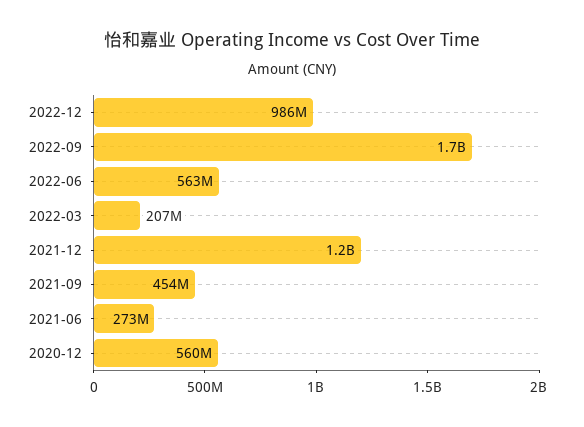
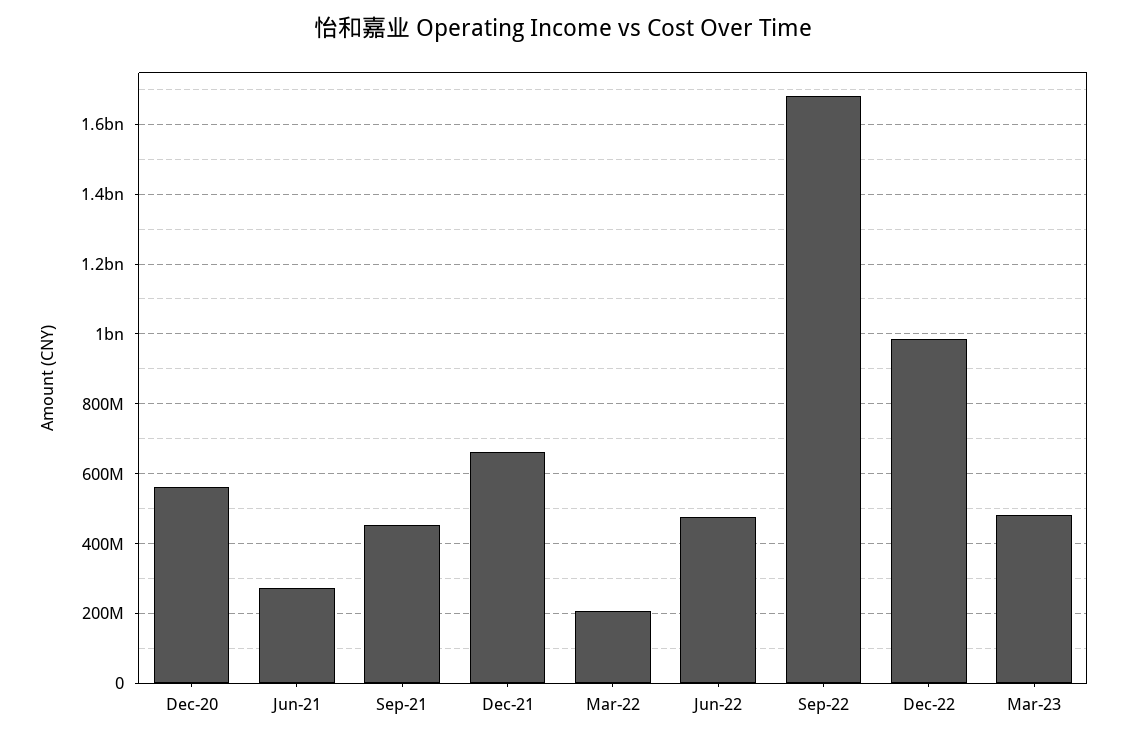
2022-06: 563000000 -> 480000000
2021-12: 1200000000 -> 660000000
Mar-23: none -> 480000000

